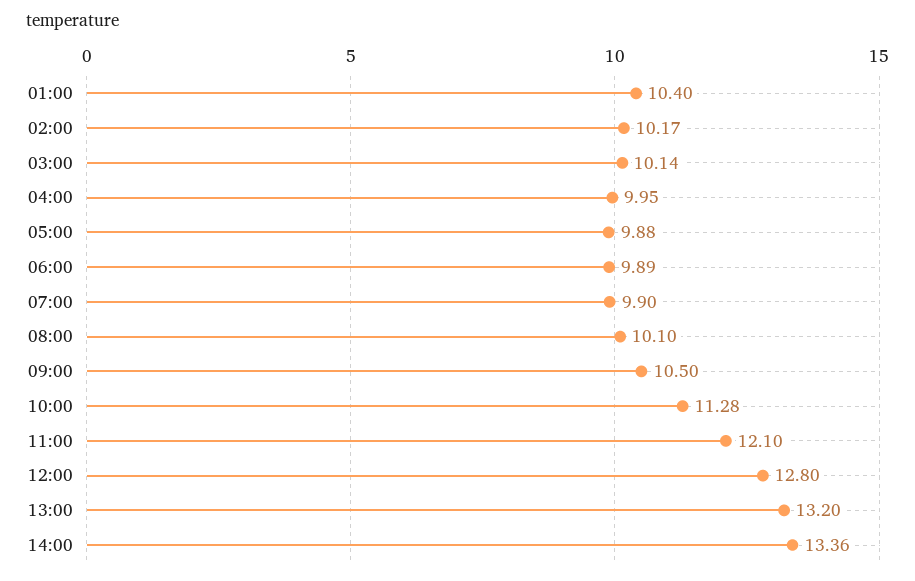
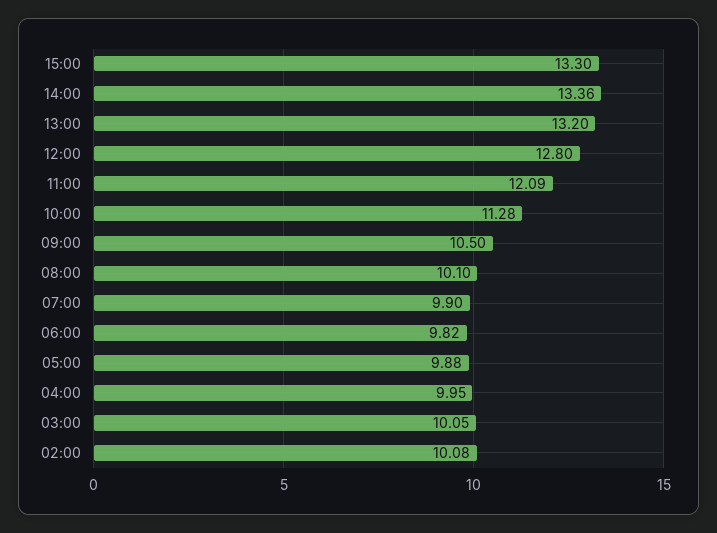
01:00: 10.4 -> none
02:00: 10.17 -> 10.08
03:00: 10.14 -> 10.05
06:00: 9.89 -> 9.82
11:00: 12.1 -> 12.09
15:00: none -> 13.3

